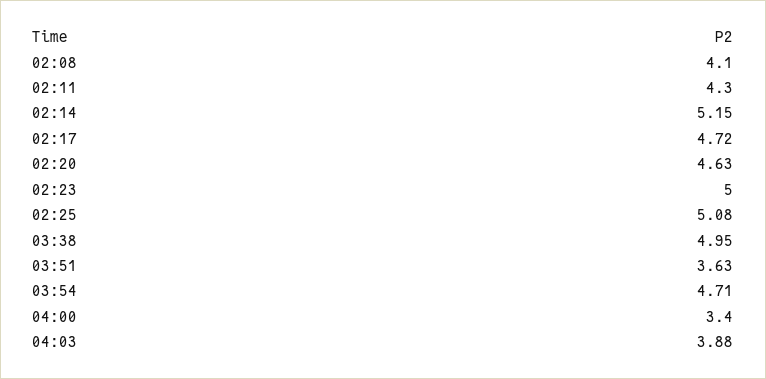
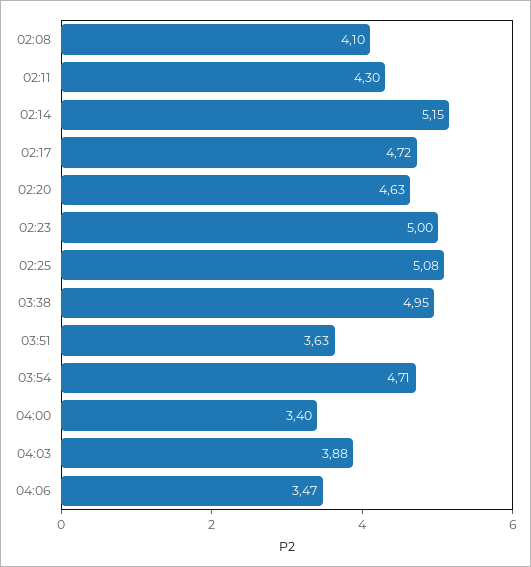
04:06: none -> 3.47

